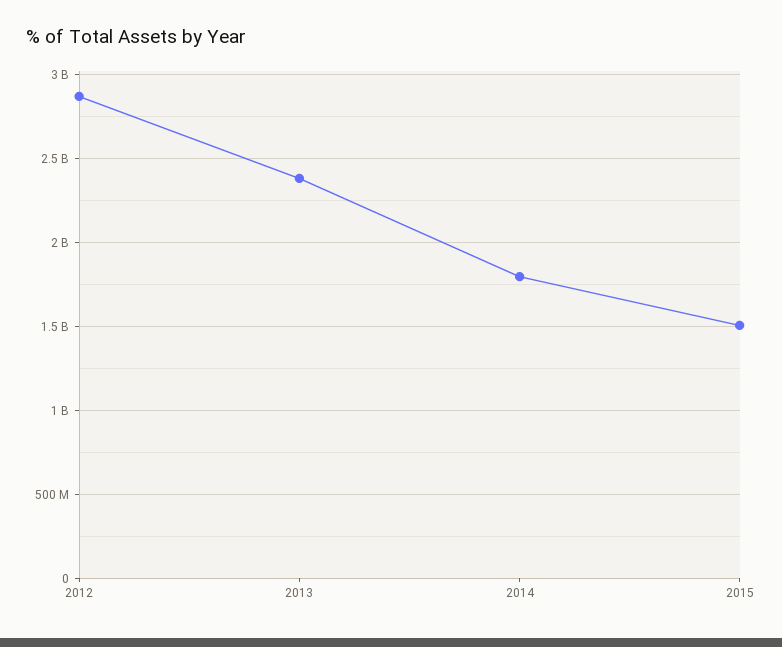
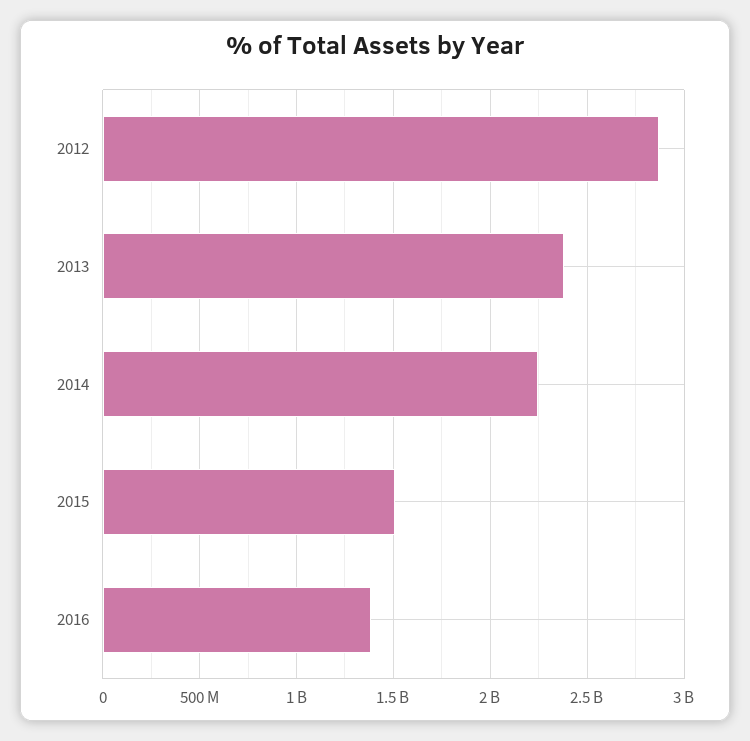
2014: 1800000000 -> 2250000000
2016: none -> 1400000000

